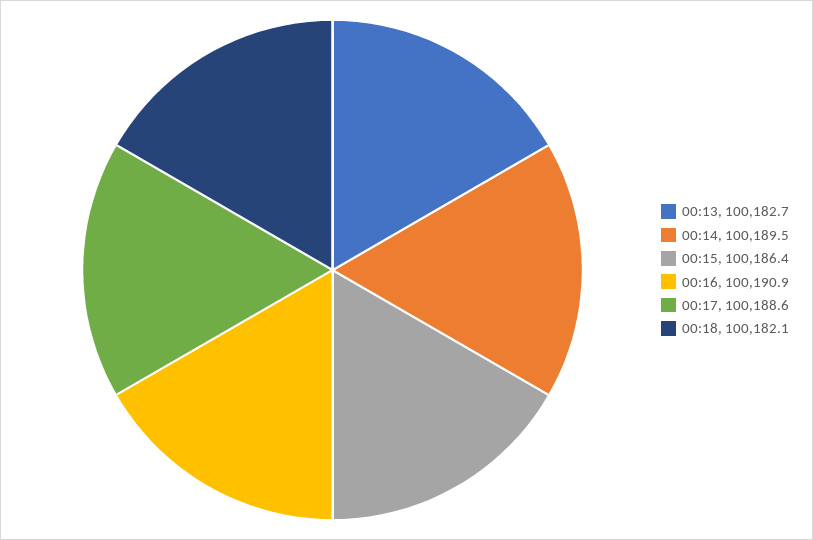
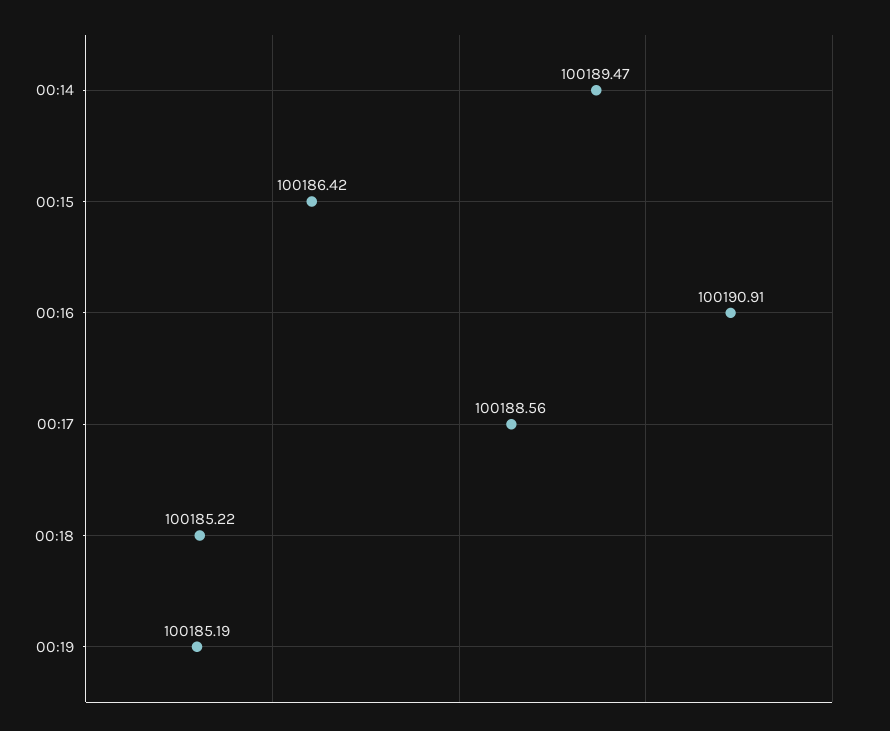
00:13: 100182.7 -> none
00:18: 100182.1 -> 100185.22
00:19: none -> 100185.19

